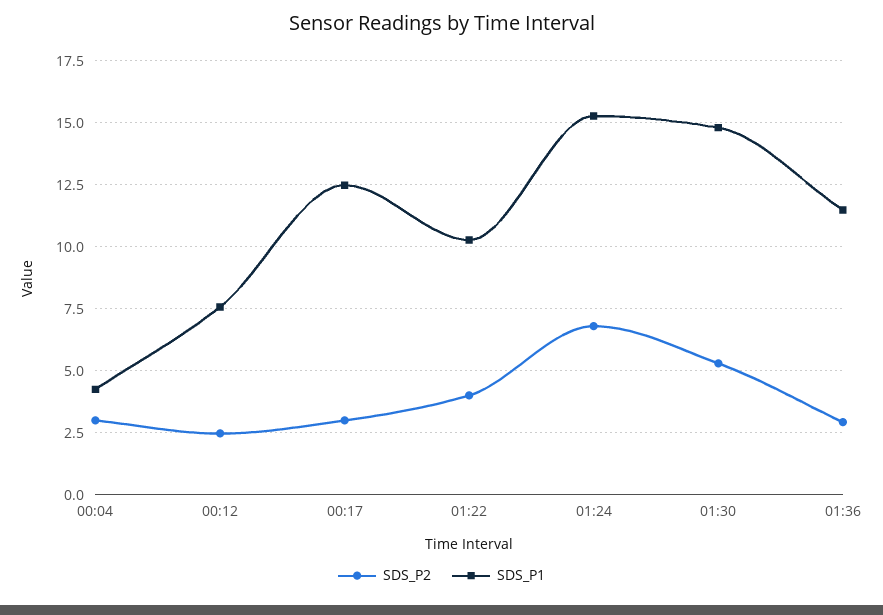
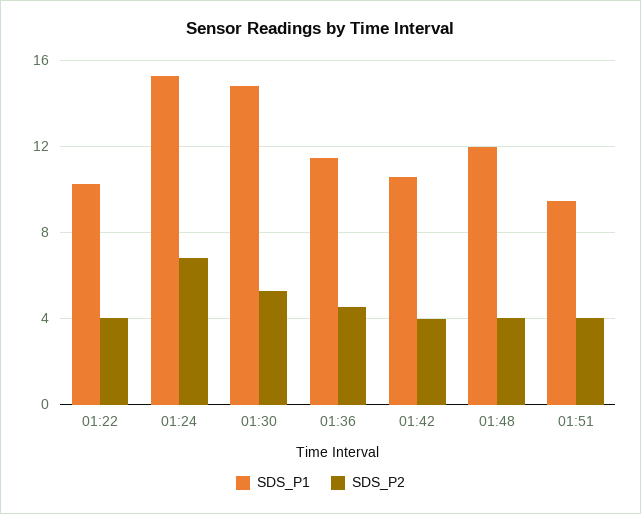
SDS_P2, 00:04: 3 -> none
SDS_P1, 00:04: 4.25 -> none
SDS_P2, 00:12: 2.5 -> none
SDS_P1, 00:12: 7.5 -> none
SDS_P2, 00:17: 3 -> none
SDS_P1, 00:17: 12.5 -> none
SDS_P2, 01:36: 3 -> 4.5
SDS_P1, 01:42: none -> 10.5
SDS_P2, 01:42: none -> 4
SDS_P1, 01:48: none -> 12
SDS_P2, 01:48: none -> 4
SDS_P1, 01:51: none -> 9.5
SDS_P2, 01:51: none -> 4

